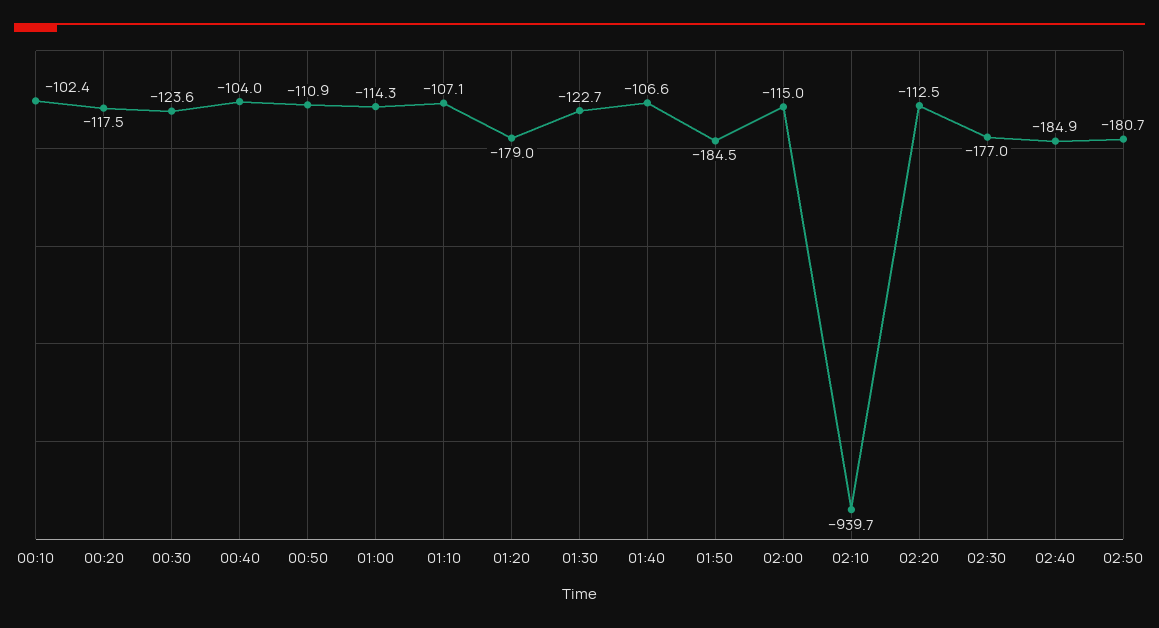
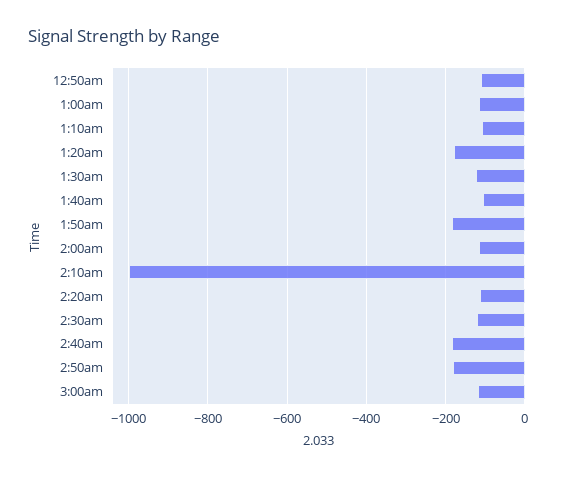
00:10: -102.4 -> none
00:20: -117.5 -> none
00:30: -123.6 -> none
00:40: -104 -> none
02:10: -939.7 -> -1000
02:30: -177 -> -120
3:00am: none -> -120

